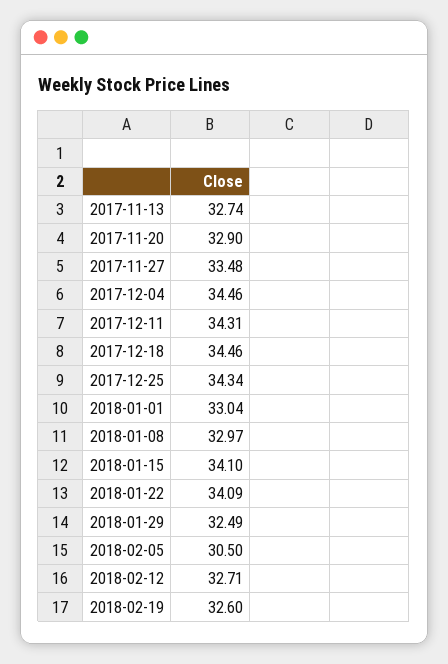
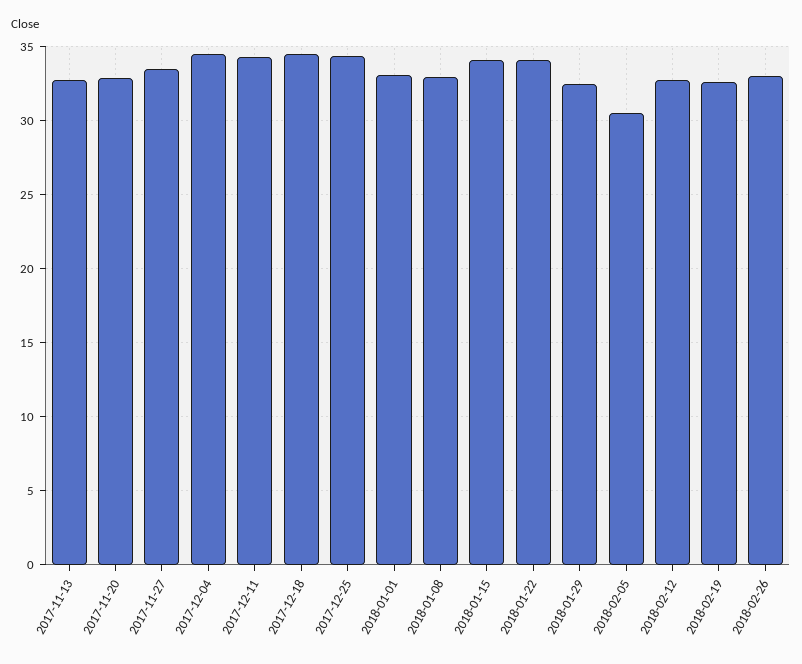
2018-02-26: none -> 33

